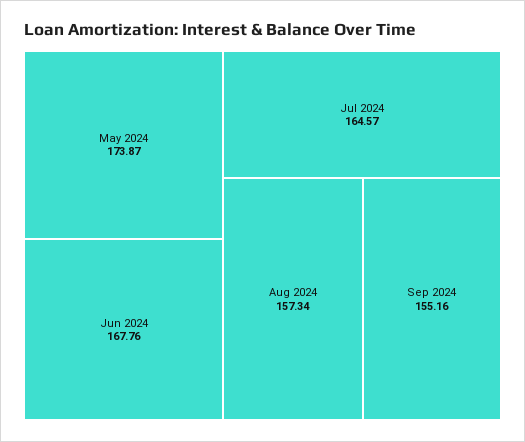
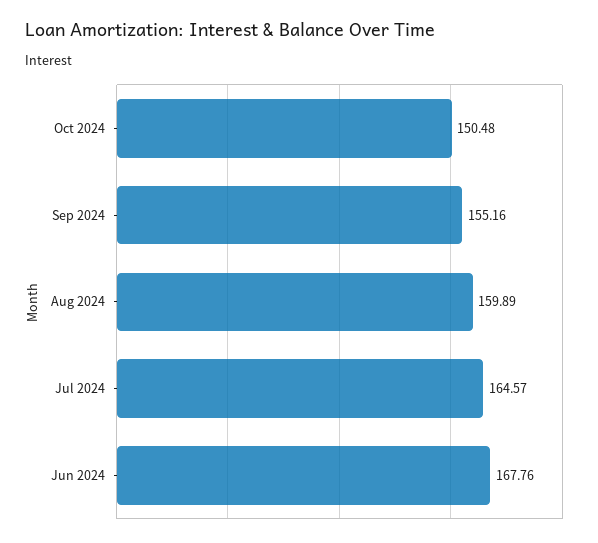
May 2024: 173.87 -> none
Aug 2024: 157.34 -> 159.89
Oct 2024: none -> 150.48

